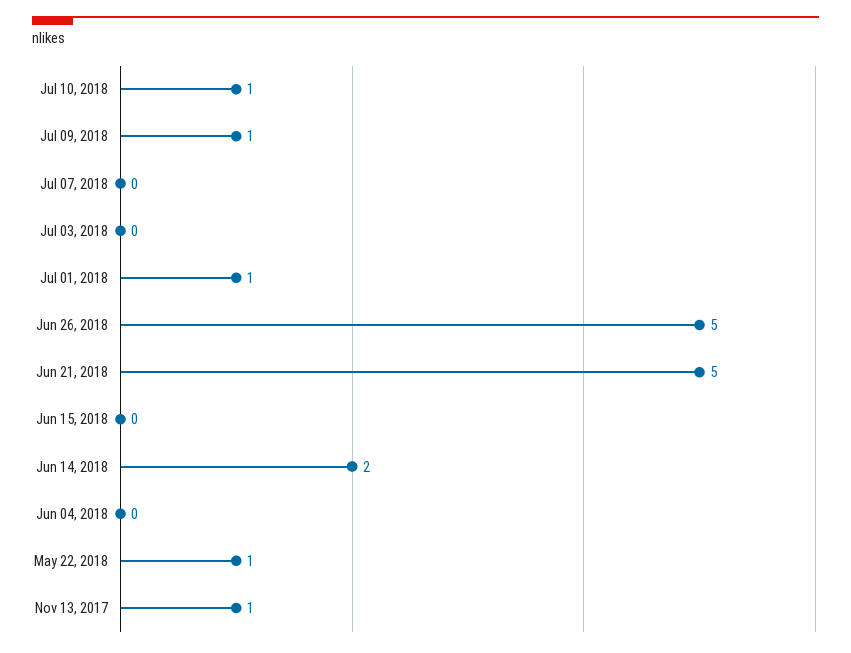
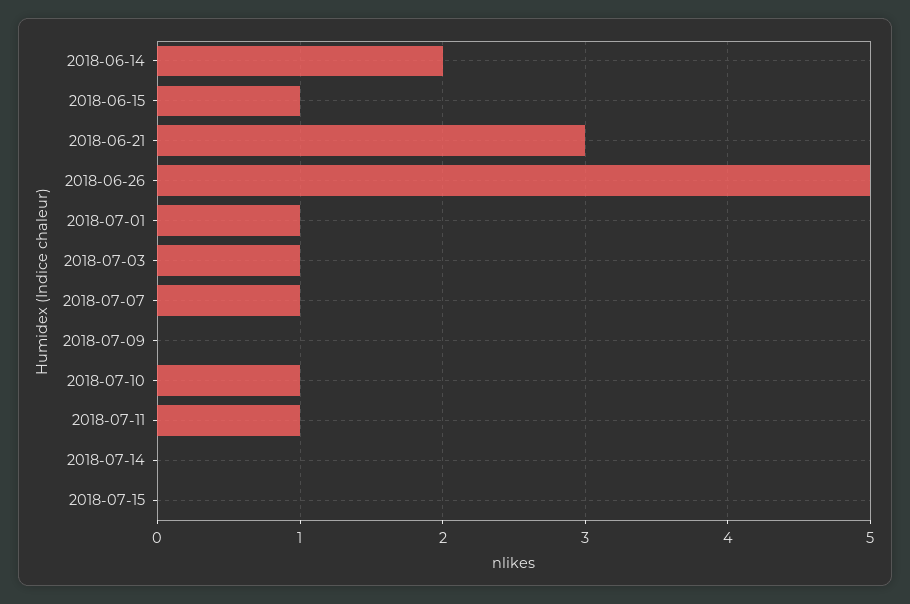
Jul 09, 2018: 1 -> 0
Jul 07, 2018: 0 -> 1
Jul 03, 2018: 0 -> 1
Jun 21, 2018: 5 -> 3
Jun 15, 2018: 0 -> 1
Jun 04, 2018: 0 -> none
May 22, 2018: 1 -> none
Nov 13, 2017: 1 -> none
2018-07-11: none -> 1
2018-07-14: none -> 0
2018-07-15: none -> 0

